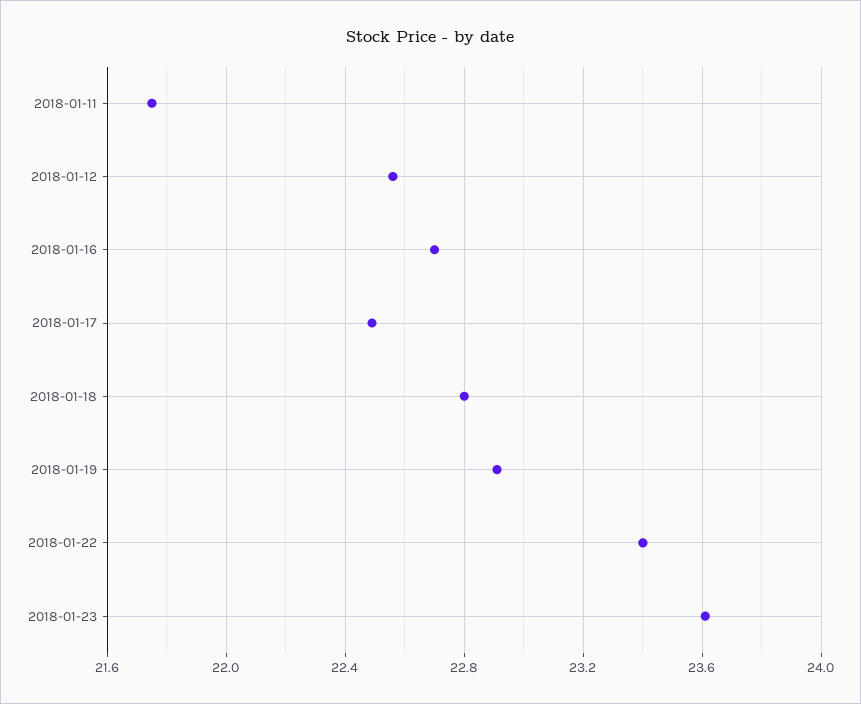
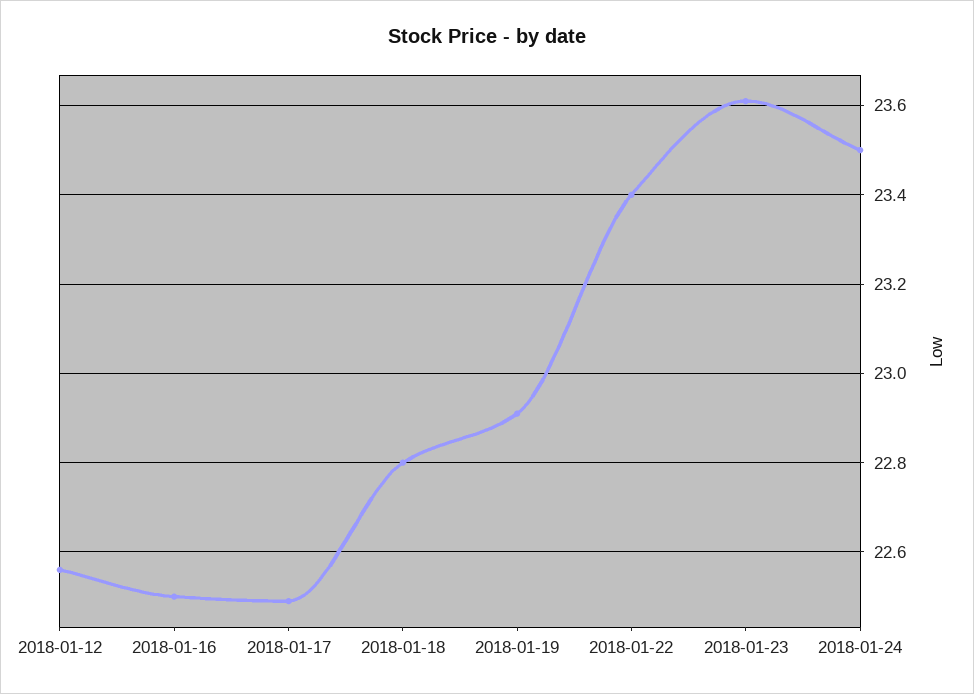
2018-01-11: 21.75 -> none
2018-01-16: 22.7 -> 22.5
2018-01-24: none -> 23.5

